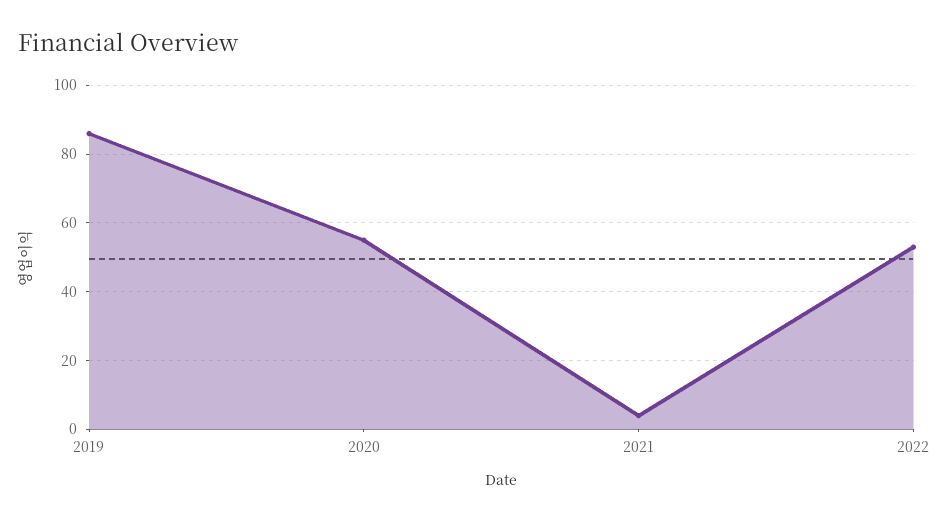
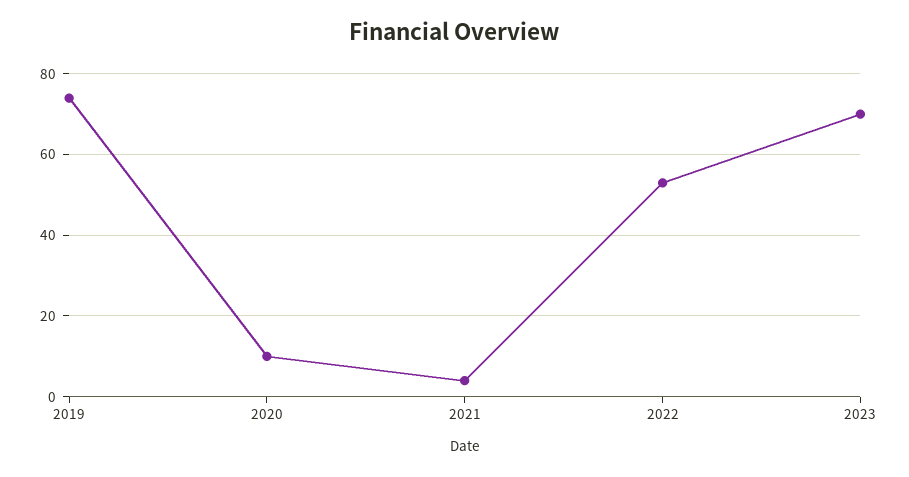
2019: 85 -> 75
2020: 55 -> 10
2023: none -> 70

